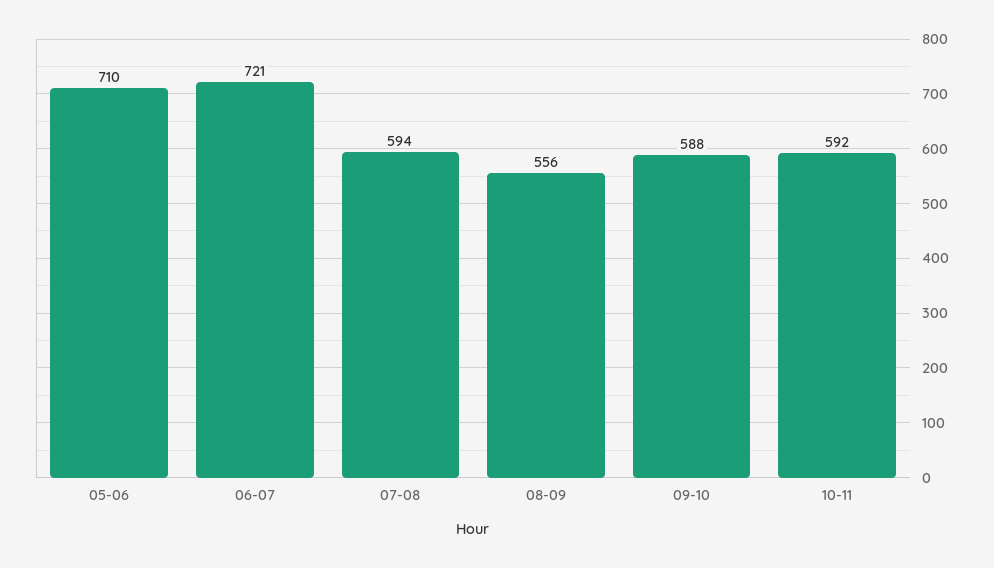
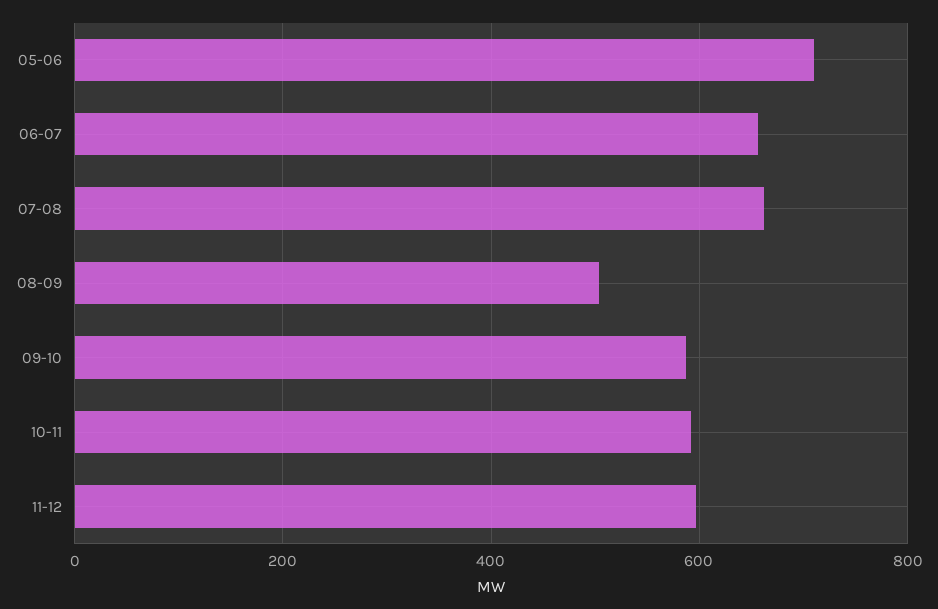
06-07: 721 -> 660
07-08: 594 -> 660
08-09: 556 -> 500
11-12: none -> 600

